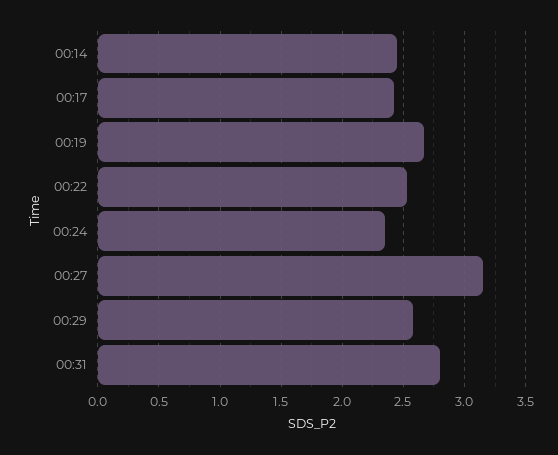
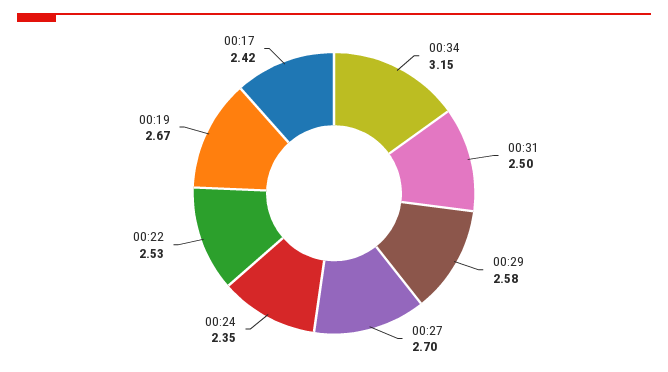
00:14: 2.45 -> none
00:27: 3.15 -> 2.7
00:31: 2.8 -> 2.5
00:34: none -> 3.15

